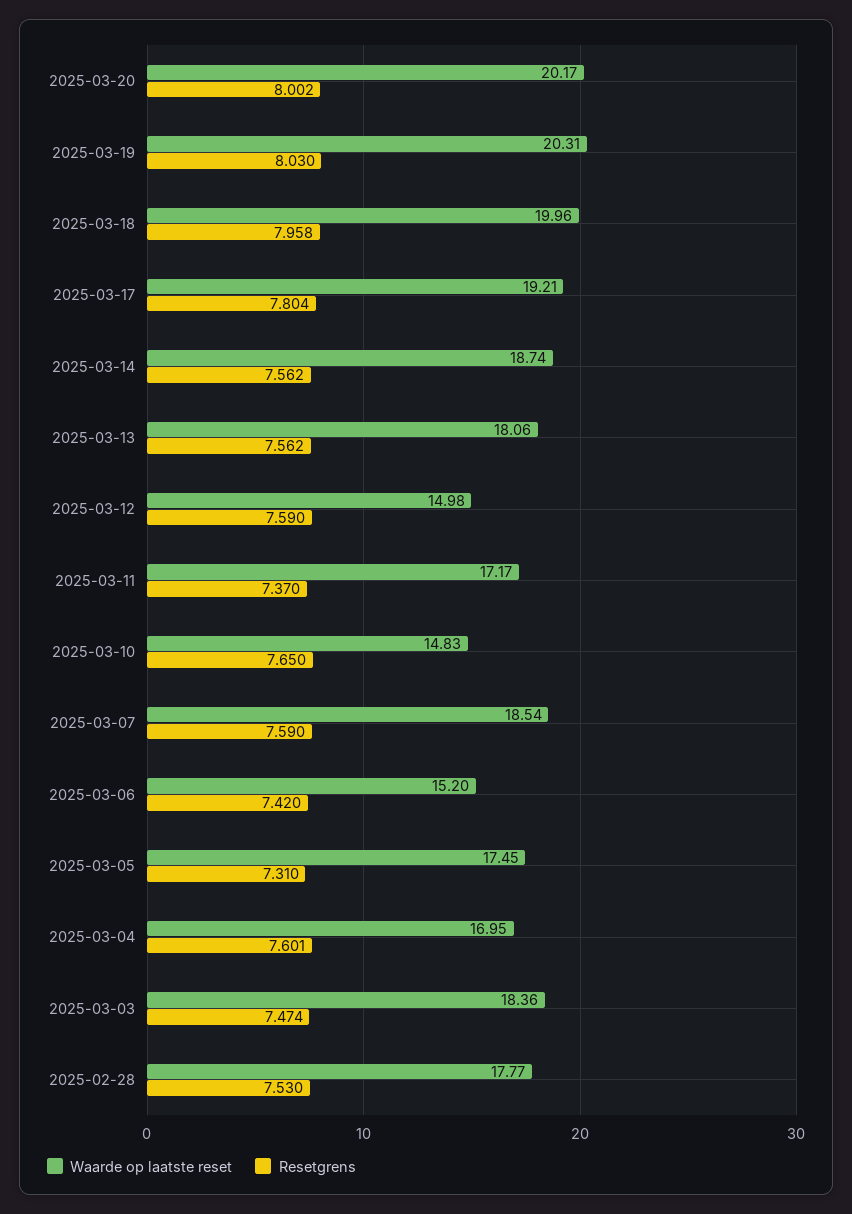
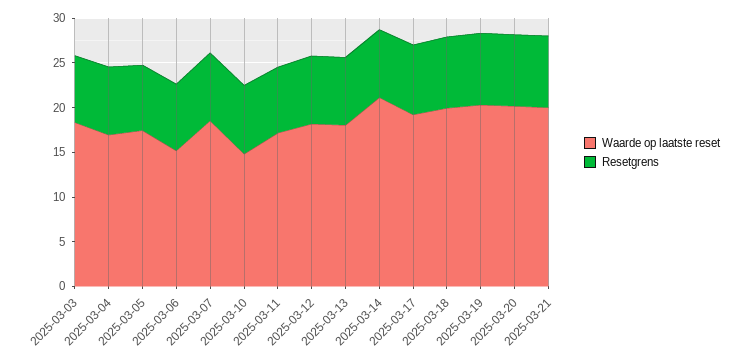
Waarde op laatste reset, 2025-03-14: 18.74 -> 21
Waarde op laatste reset, 2025-03-12: 14.98 -> 18
Waarde op laatste reset, 2025-02-28: 17.77 -> none
Resetgrens, 2025-02-28: 7.53 -> none
Waarde op laatste reset, 2025-03-21: none -> 20
Resetgrens, 2025-03-21: none -> 8

